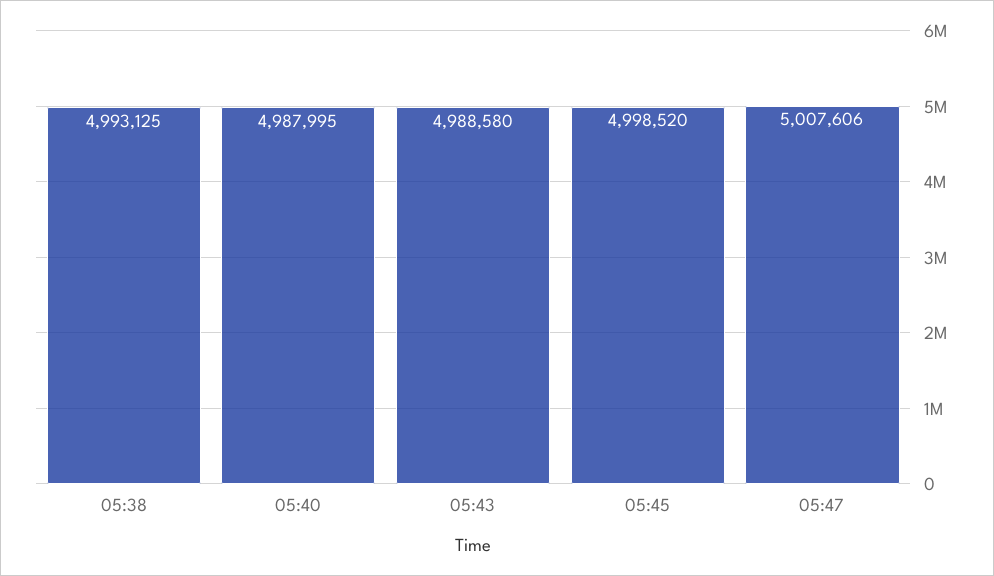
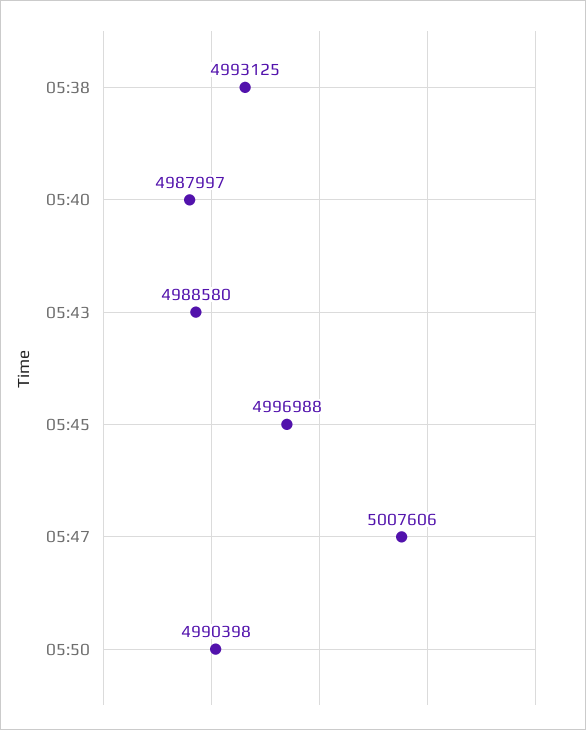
05:40: 4987995 -> 4987997
05:45: 4998520 -> 4996988
05:50: none -> 4990398

